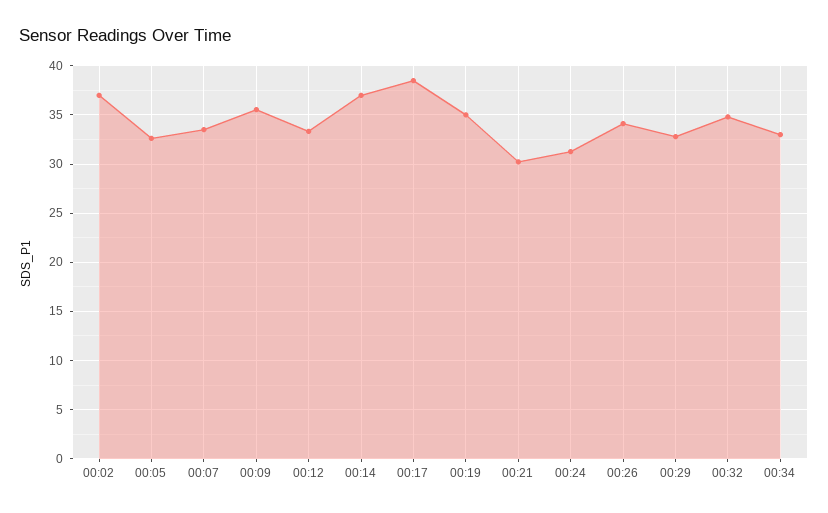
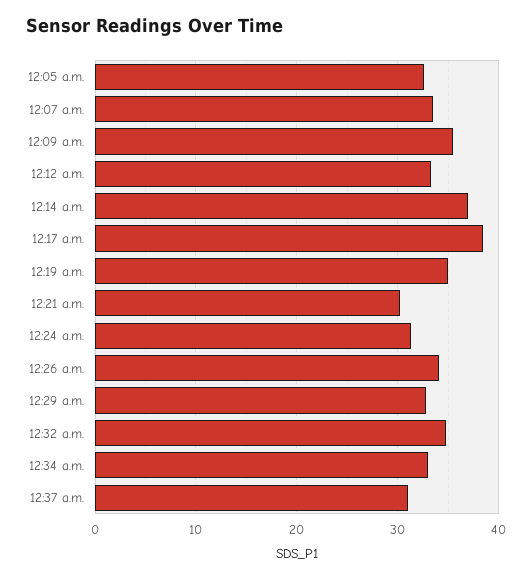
00:02: 37 -> none
12:37 a.m.: none -> 31

